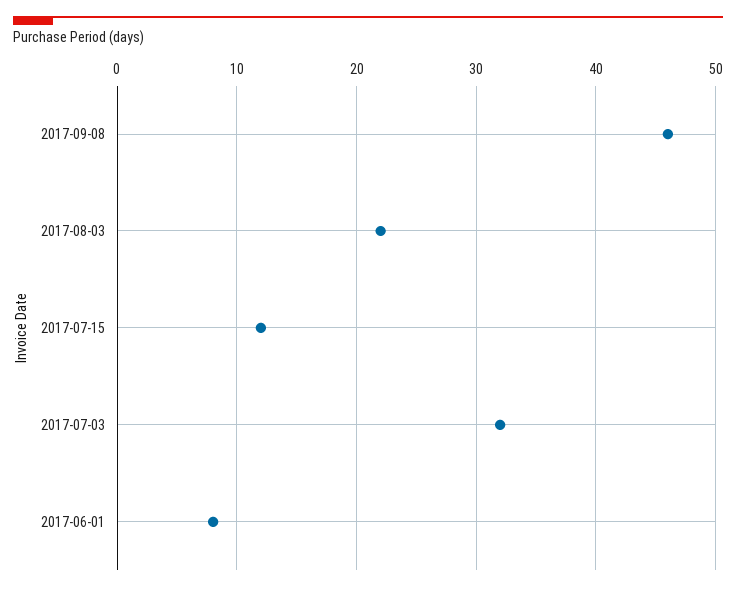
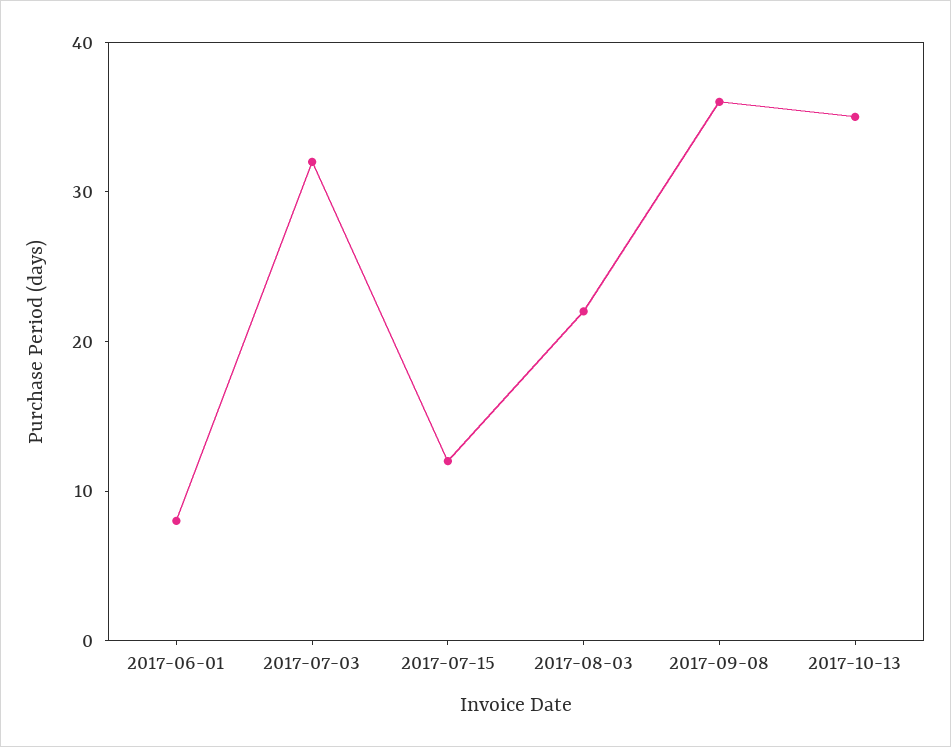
2017-09-08: 46 -> 36
2017-10-13: none -> 35

